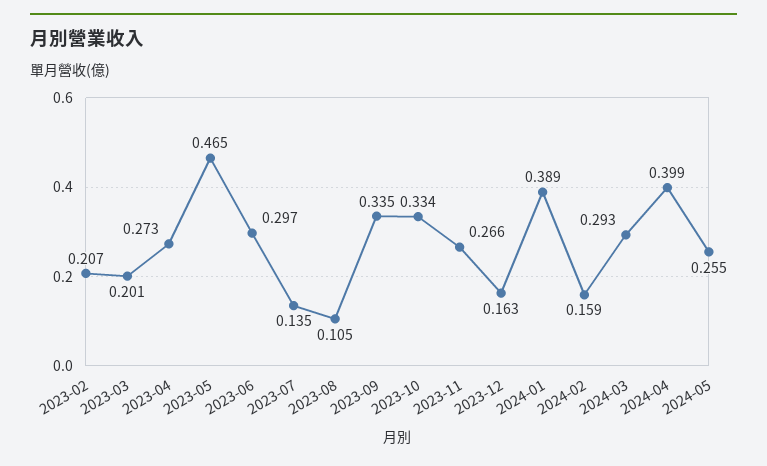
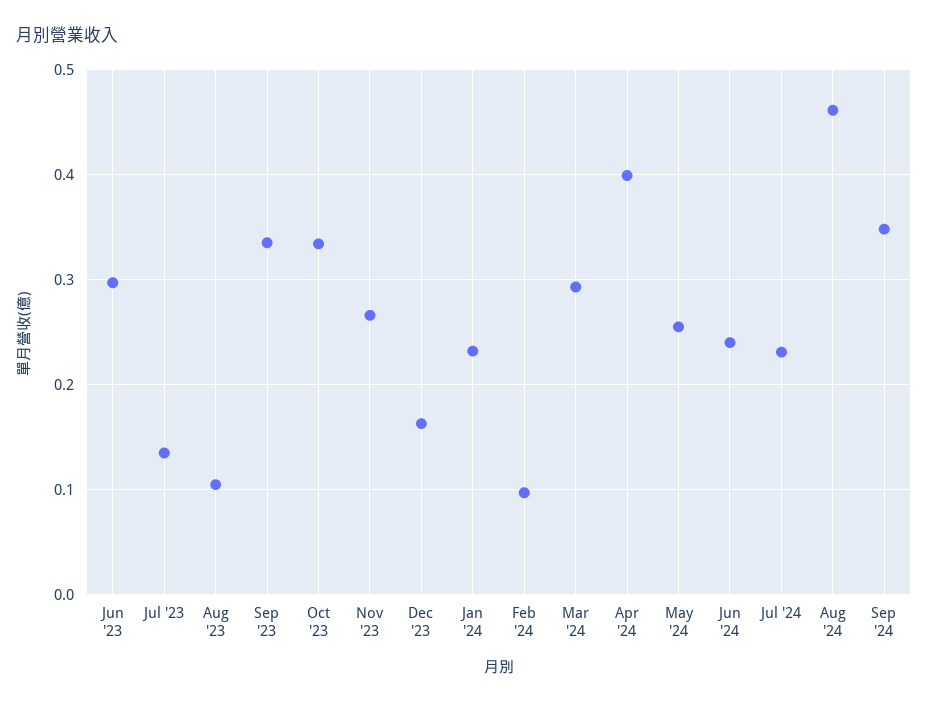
2023-02: 0.207 -> none
2023-03: 0.201 -> none
2023-04: 0.273 -> none
2023-05: 0.465 -> none
2024-01: 0.389 -> 0.23
2024-02: 0.159 -> 0.1
Jun '24: none -> 0.24
Jul '24: none -> 0.23
Aug '24: none -> 0.46
Sep '24: none -> 0.35

